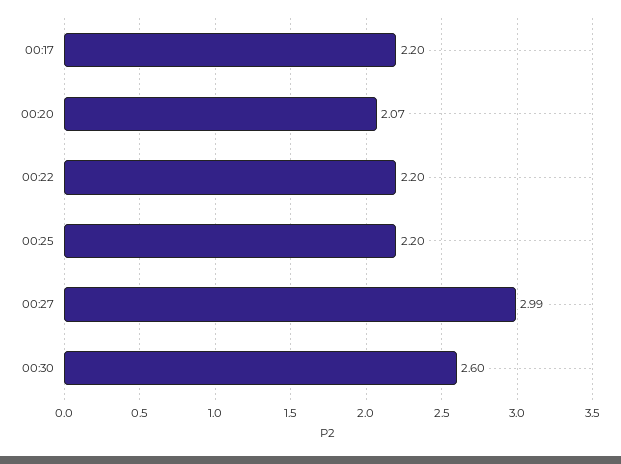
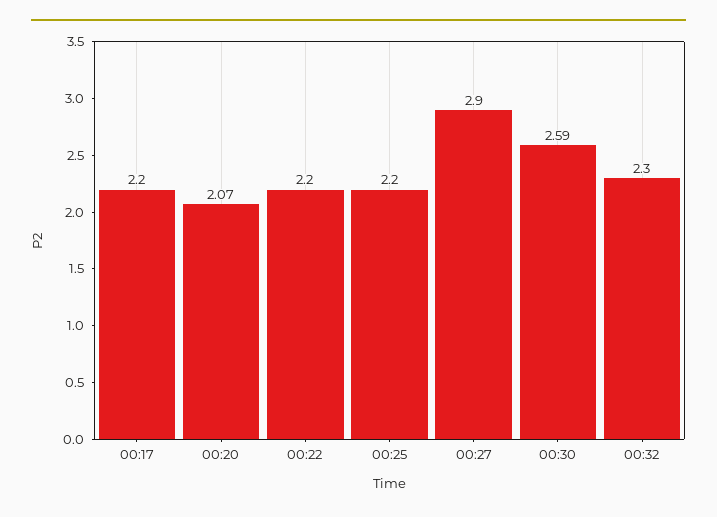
00:27: 2.99 -> 2.9
00:30: 2.6 -> 2.59
00:32: none -> 2.3

